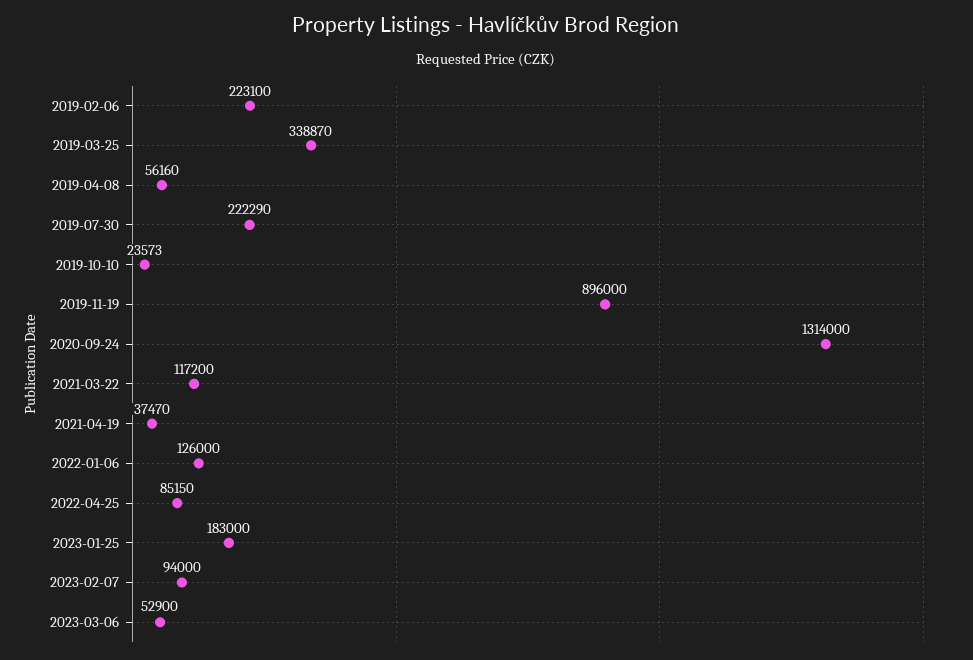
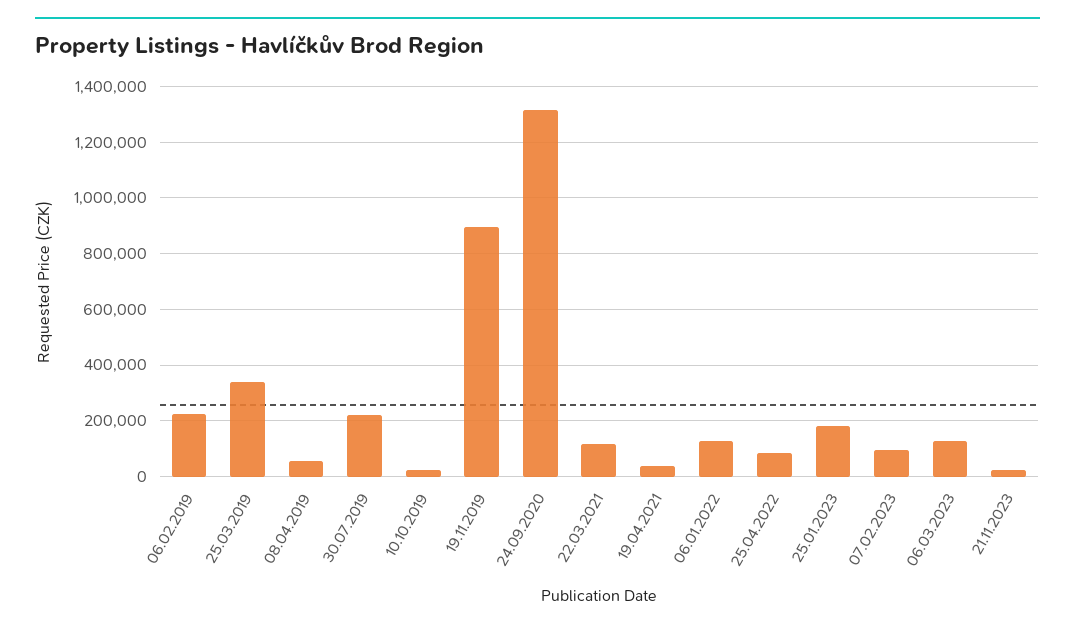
2023-03-06: 52900 -> 125000
21.11.2023: none -> 25000

